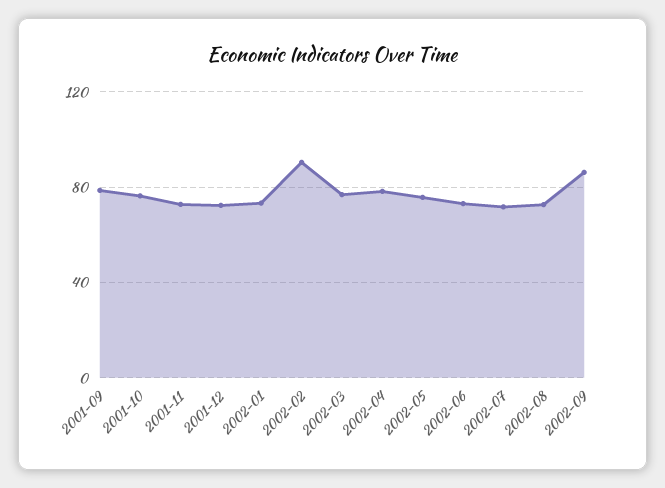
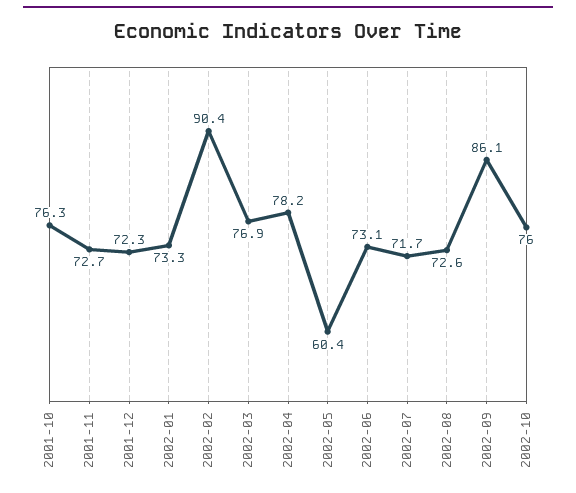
2001-09: 80 -> none
2002-05: 75 -> 60.4
2002-10: none -> 76

